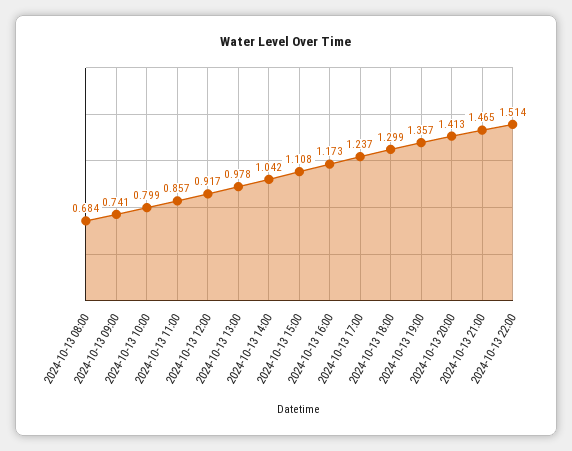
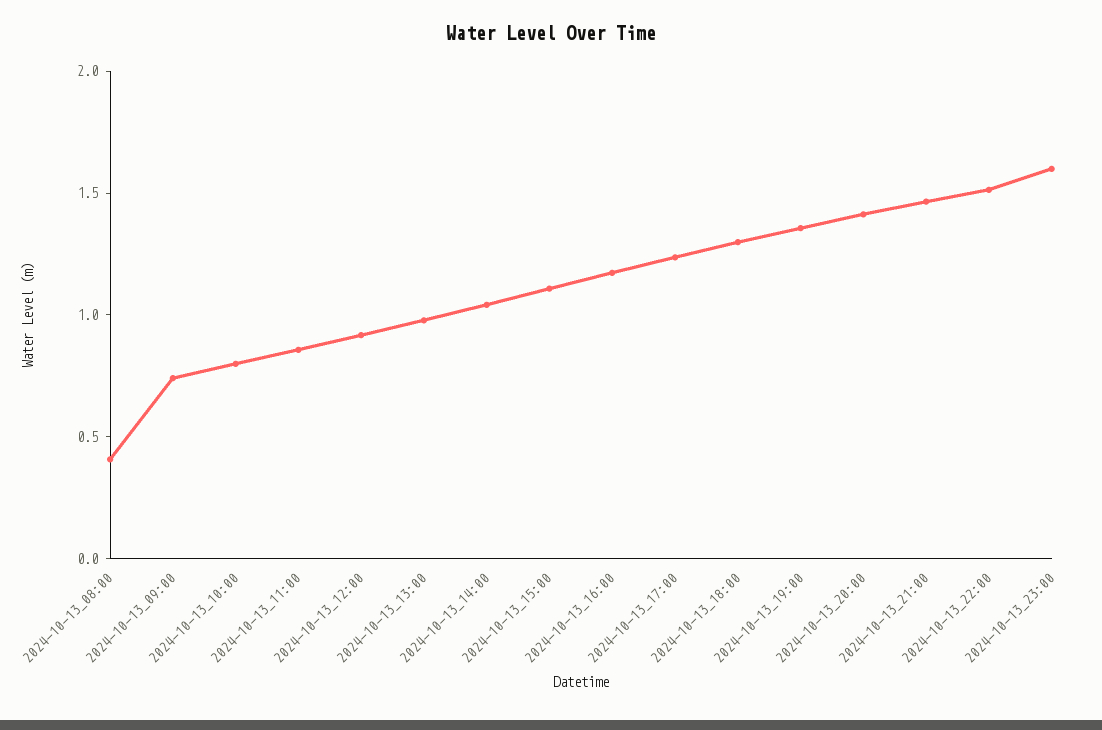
2024-10-13 08:00: 0.684 -> 0.4
2024-10-13_23:00: none -> 1.6

